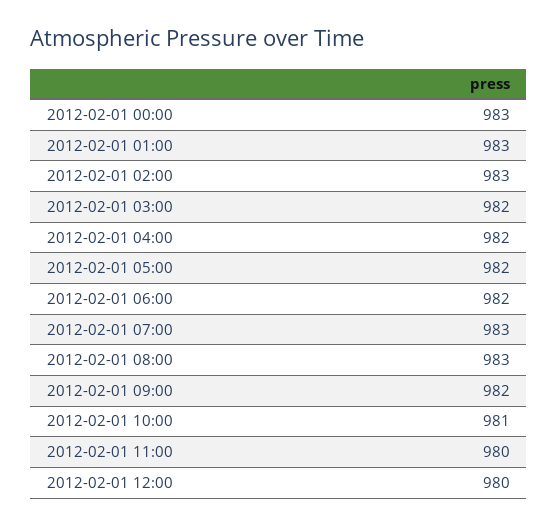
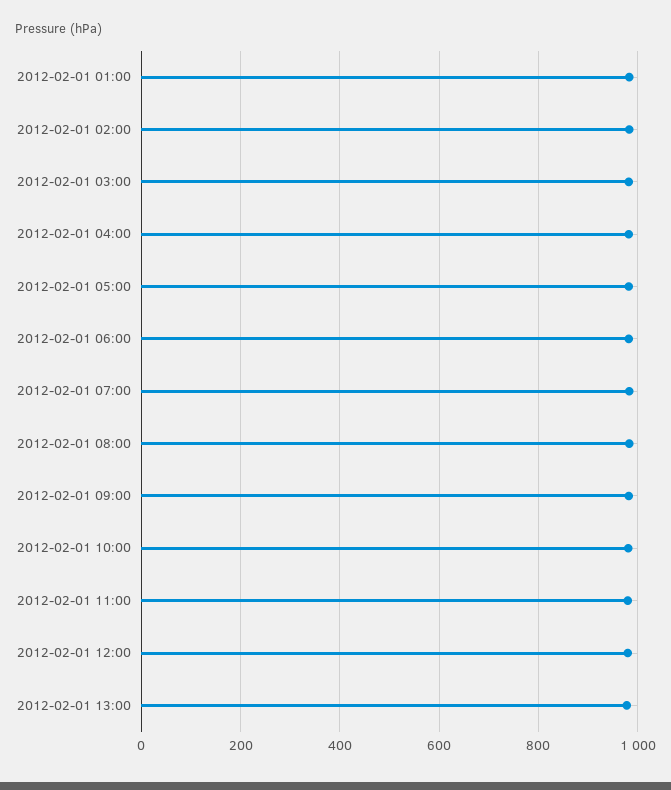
2012-02-01 00:00: 983 -> none
2012-02-01 13:00: none -> 980

